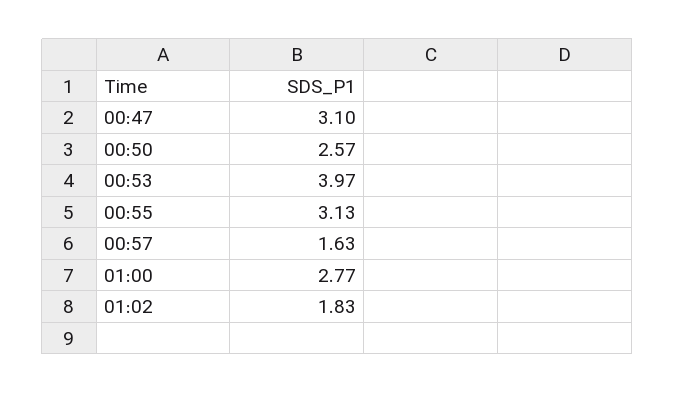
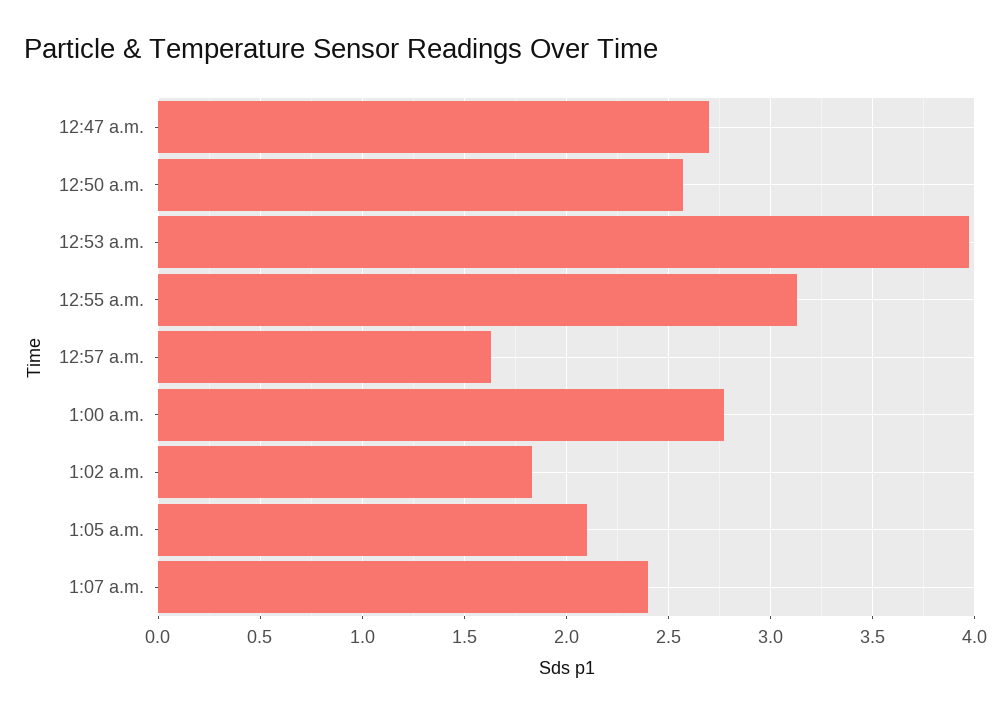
00:47: 3.1 -> 2.7
1:05 a.m.: none -> 2.1
1:07 a.m.: none -> 2.4

